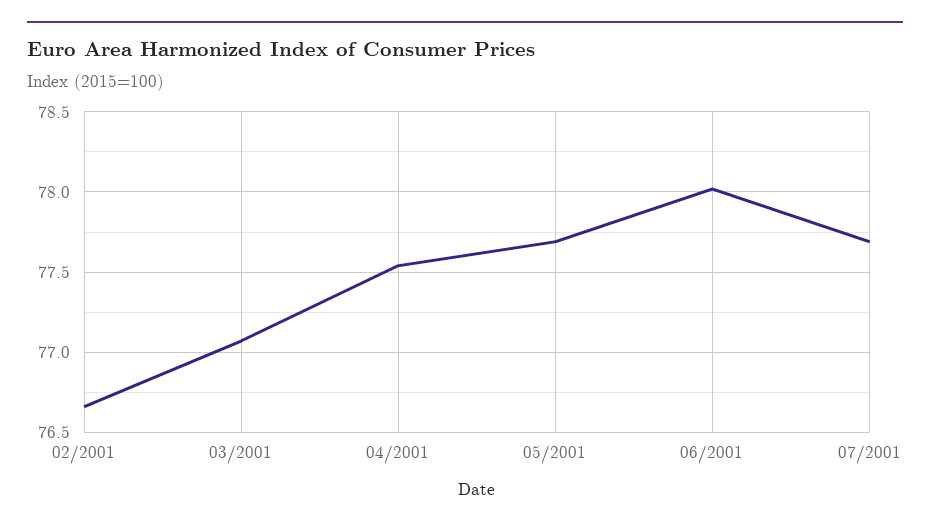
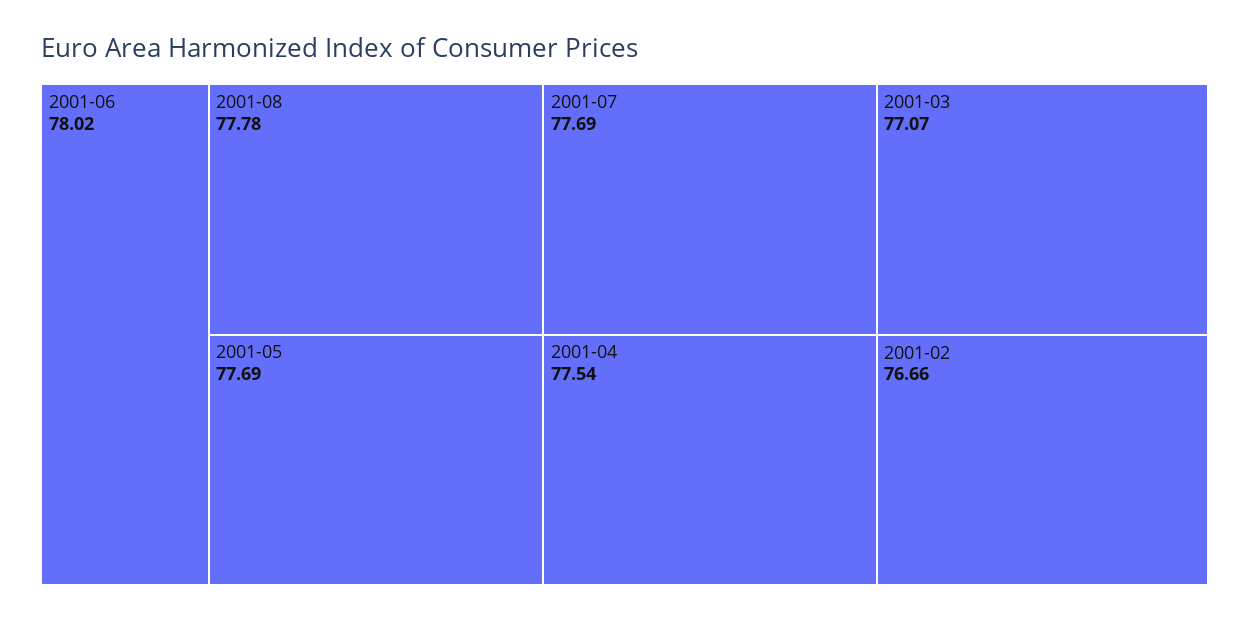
2001-08: none -> 77.78

